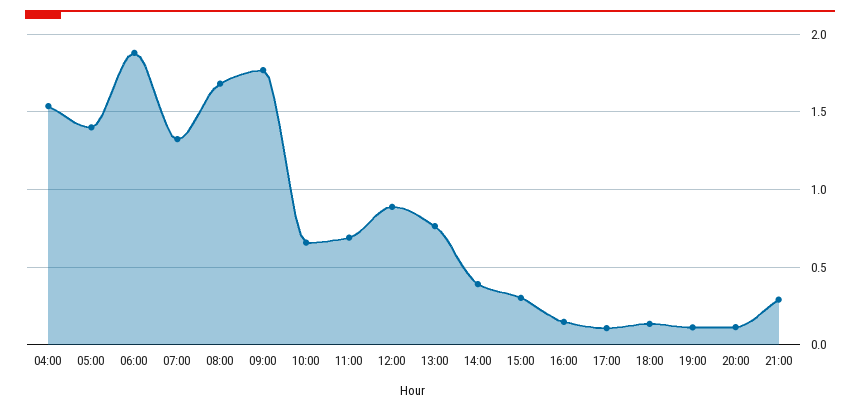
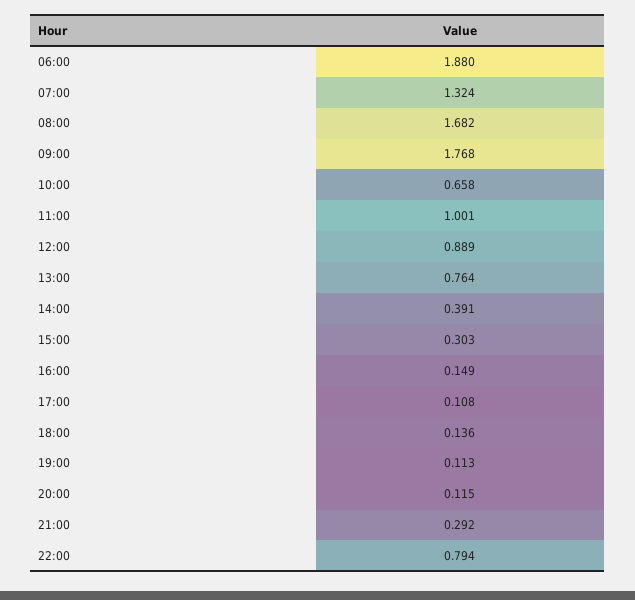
04:00: 1.55 -> none
05:00: 1.4 -> none
11:00: 0.7 -> 1.001
22:00: none -> 0.794

